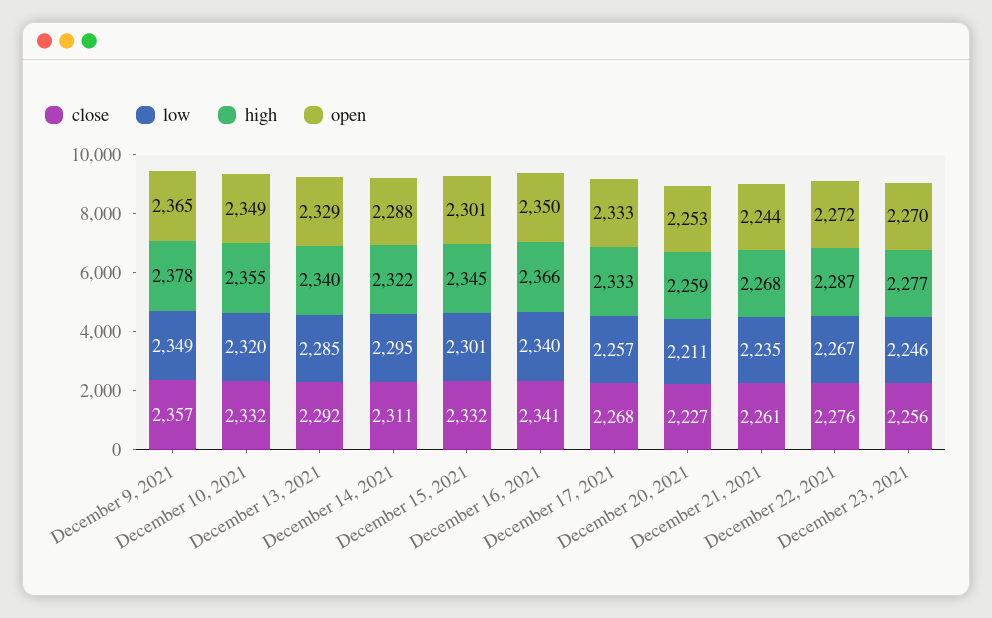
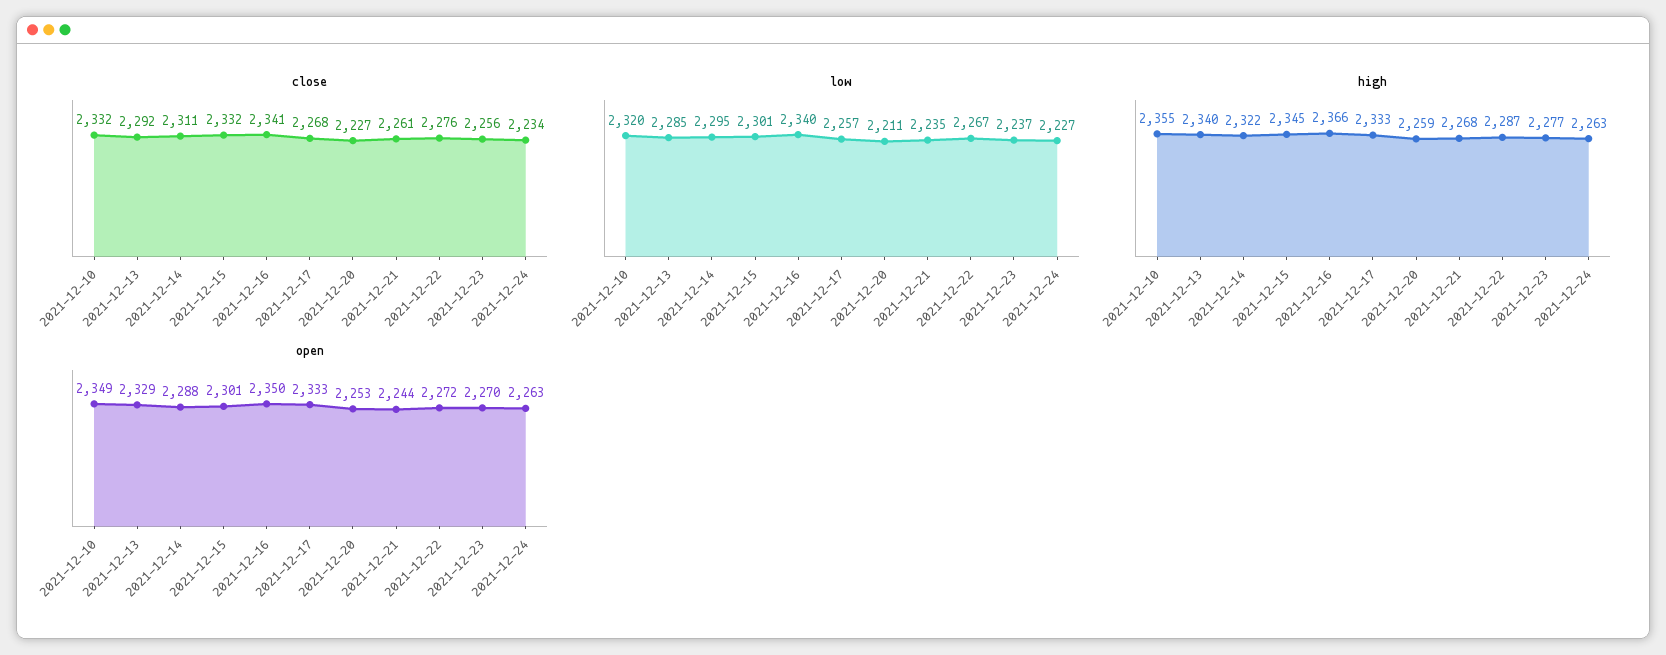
close, December 9, 2021: 2357 -> none
low, December 9, 2021: 2349 -> none
high, December 9, 2021: 2378 -> none
open, December 9, 2021: 2365 -> none
low, December 23, 2021: 2246 -> 2237
close, 2021-12-24: none -> 2234
low, 2021-12-24: none -> 2227
high, 2021-12-24: none -> 2263
open, 2021-12-24: none -> 2263

